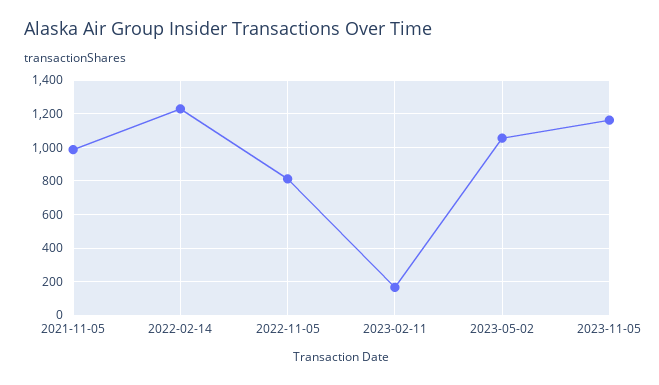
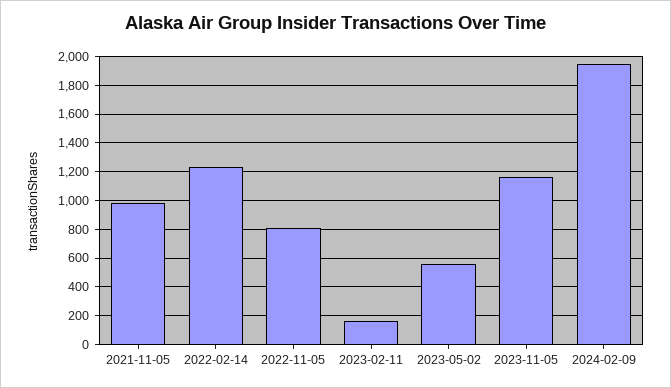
2023-05-02: 1050 -> 550
2024-02-09: none -> 1950

